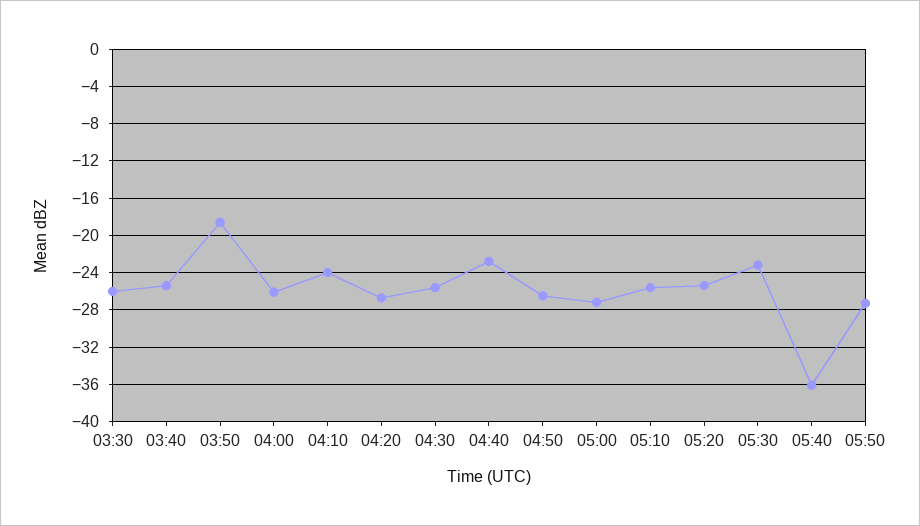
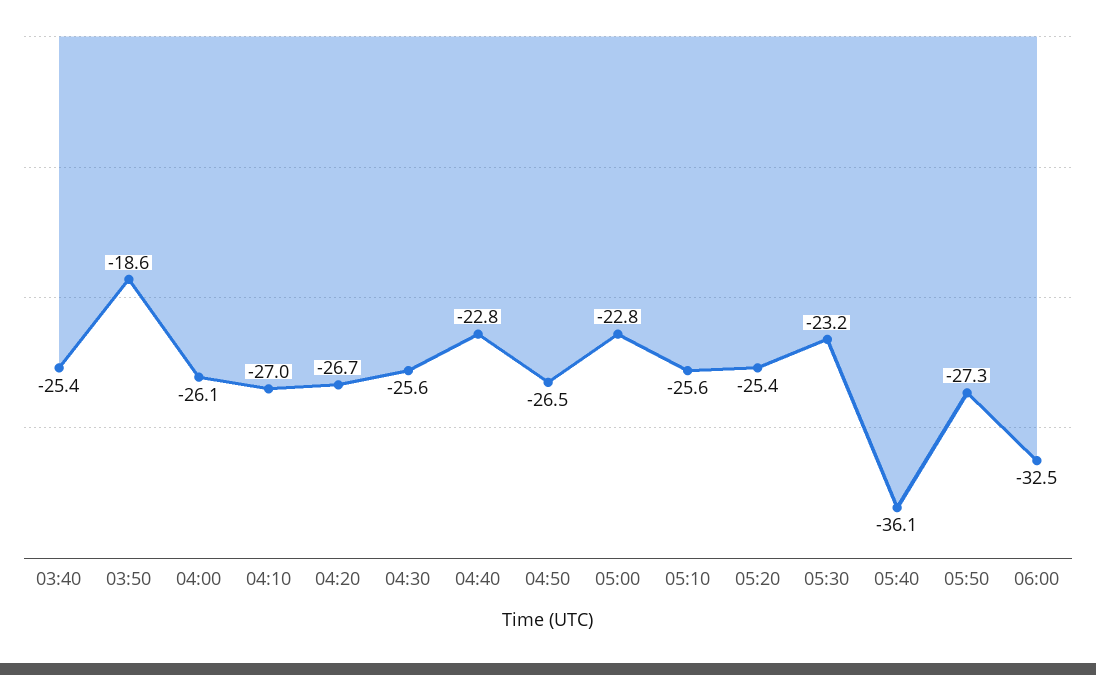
03:30: -26 -> none
04:10: -24 -> -27
05:00: -27 -> -22.8
06:00: none -> -32.5

